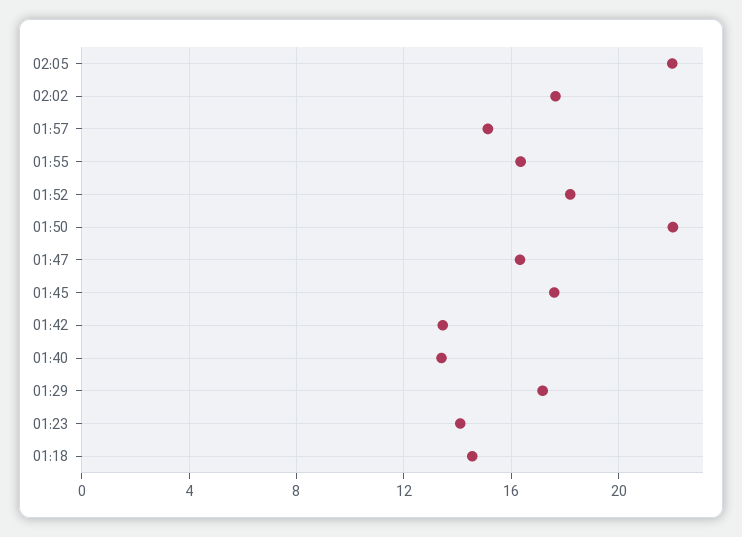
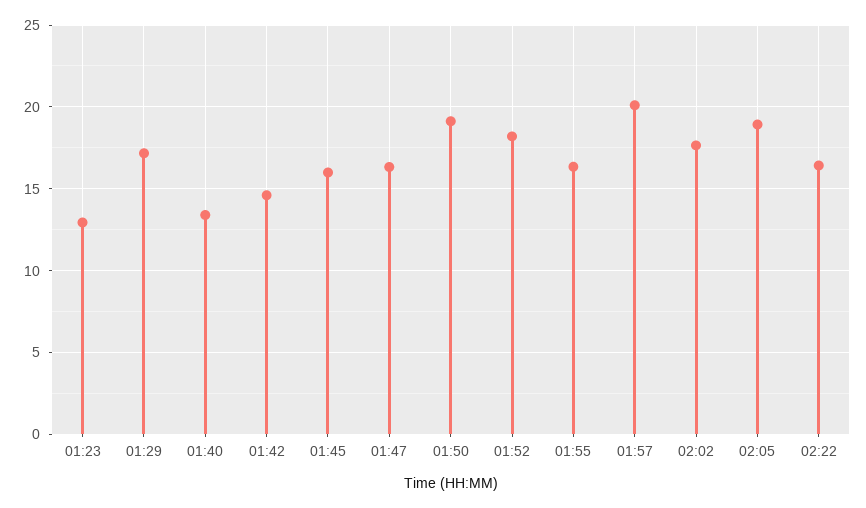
02:05: 22 -> 19
01:57: 15 -> 20
01:50: 22 -> 19
01:45: 17.5 -> 16
01:42: 13.5 -> 14.5
01:23: 14 -> 13
01:18: 14.5 -> none
02:22: none -> 16.5

